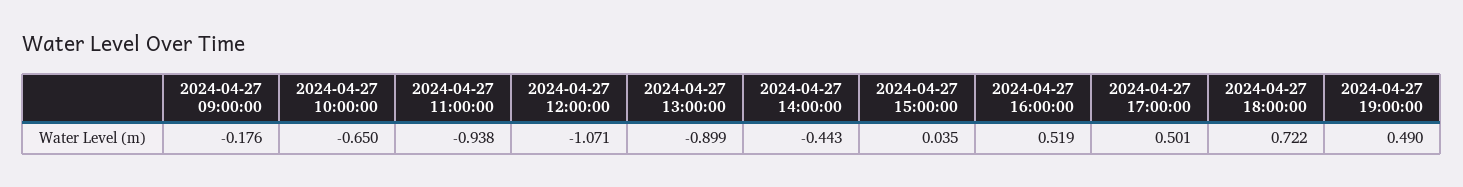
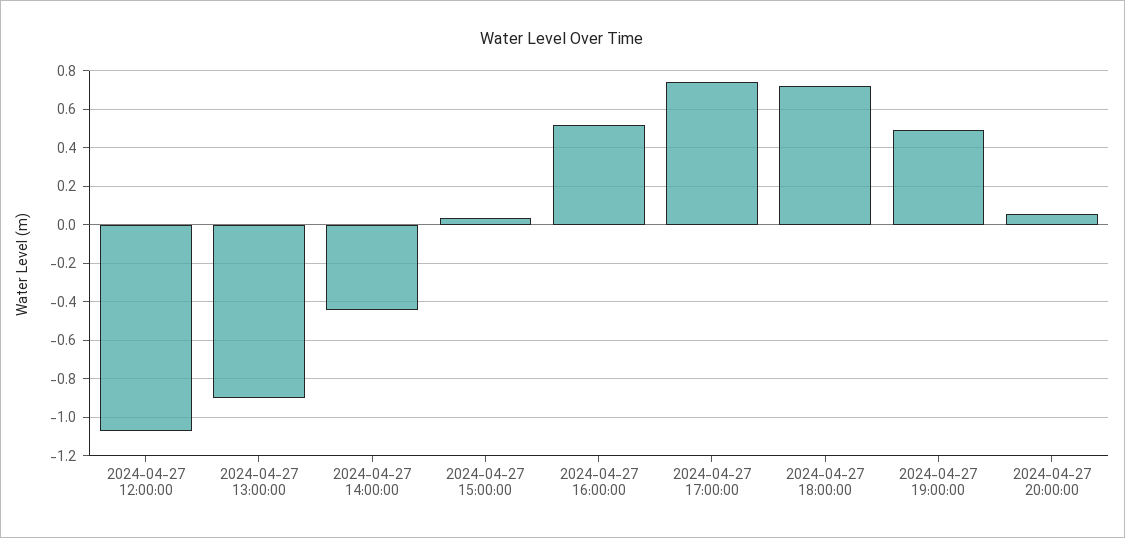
2024-04-27 09:00:00: -0.176 -> none
2024-04-27 10:00:00: -0.65 -> none
2024-04-27 11:00:00: -0.938 -> none
2024-04-27 17:00:00: 0.501 -> 0.75
2024-04-27 20:00:00: none -> 0.05

